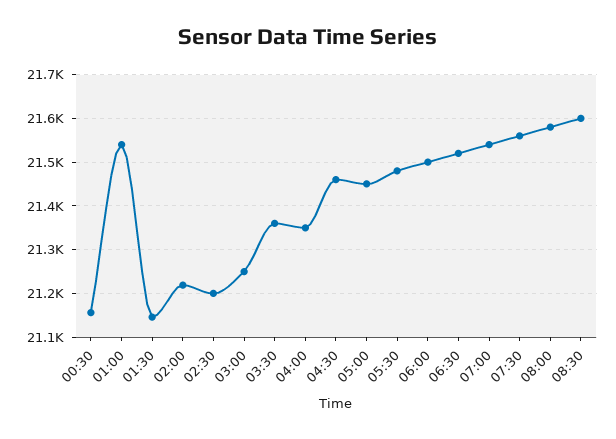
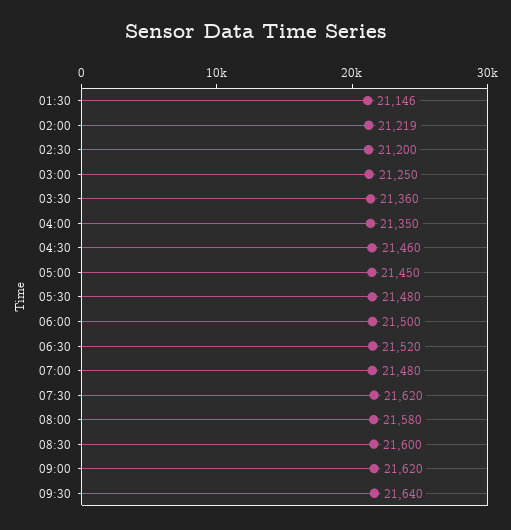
00:30: 21160 -> none
01:00: 21540 -> none
07:00: 21540 -> 21480
07:30: 21560 -> 21620
09:00: none -> 21620
09:30: none -> 21640

